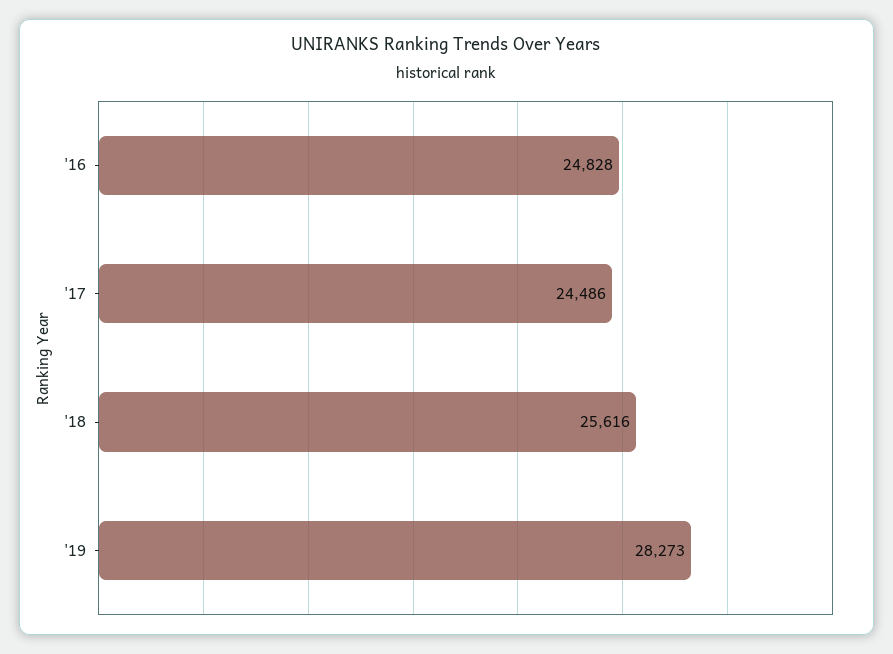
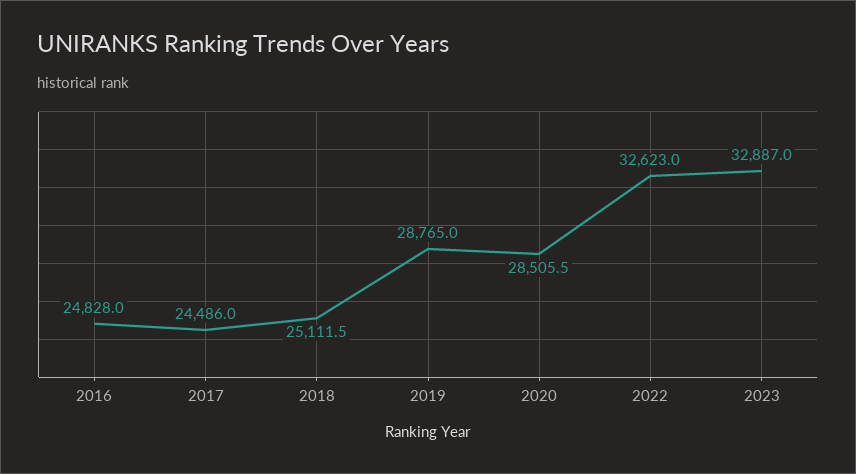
'18: 25616 -> 25111.5
'19: 28273 -> 28765
2020: none -> 28505.5
2022: none -> 32623
2023: none -> 32887

